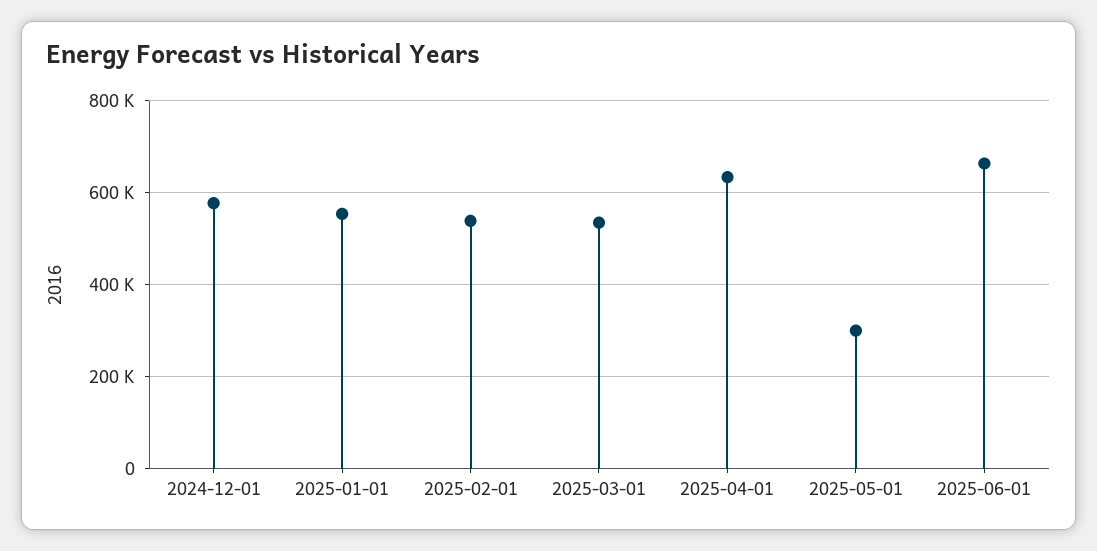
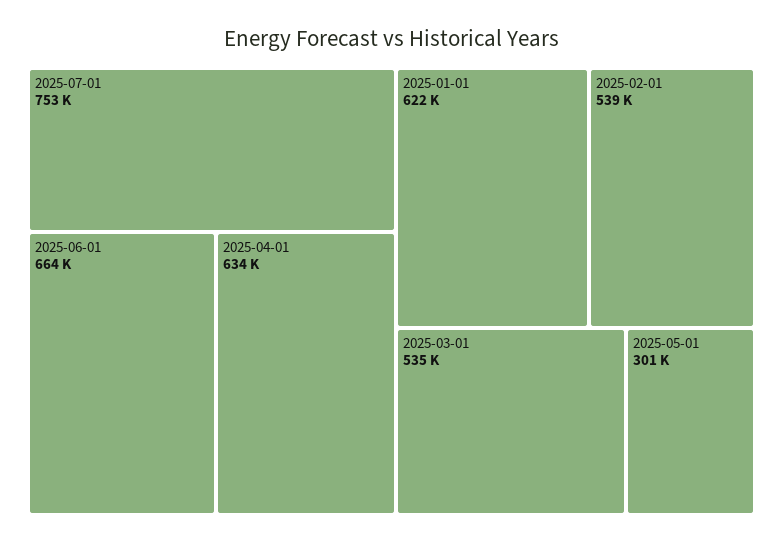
2024-12-01: 580000 -> none
2025-01-01: 560000 -> 622000
2025-07-01: none -> 753000

